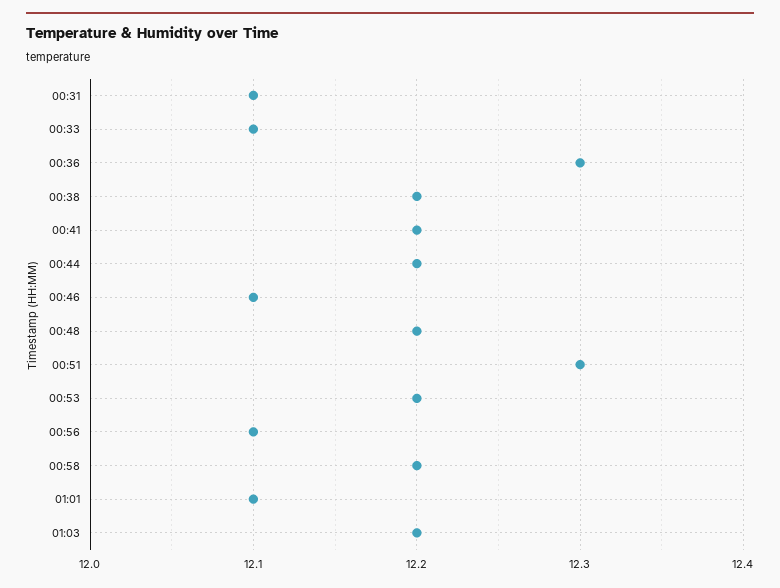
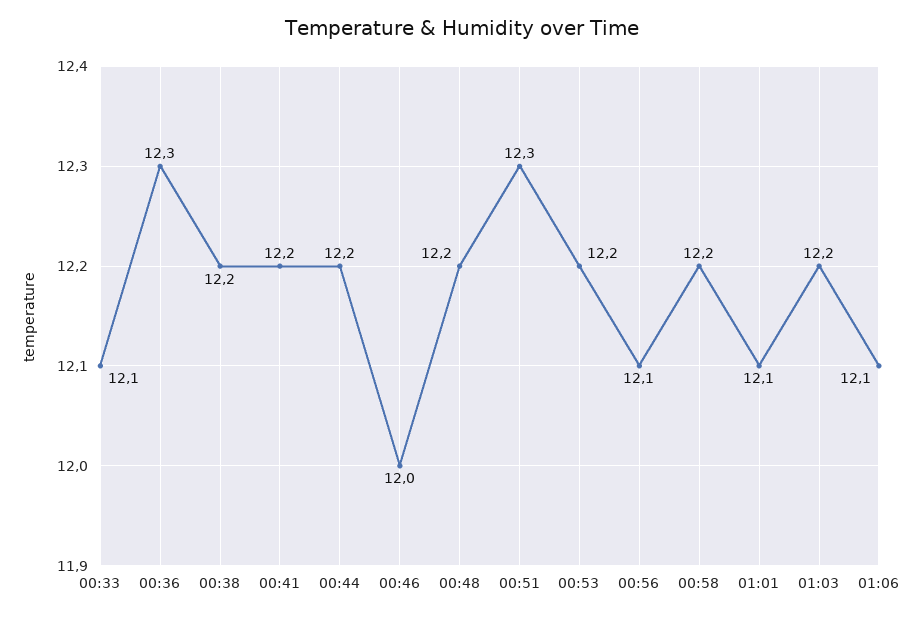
00:31: 12.1 -> none
00:46: 12.1 -> 12
01:06: none -> 12.1

